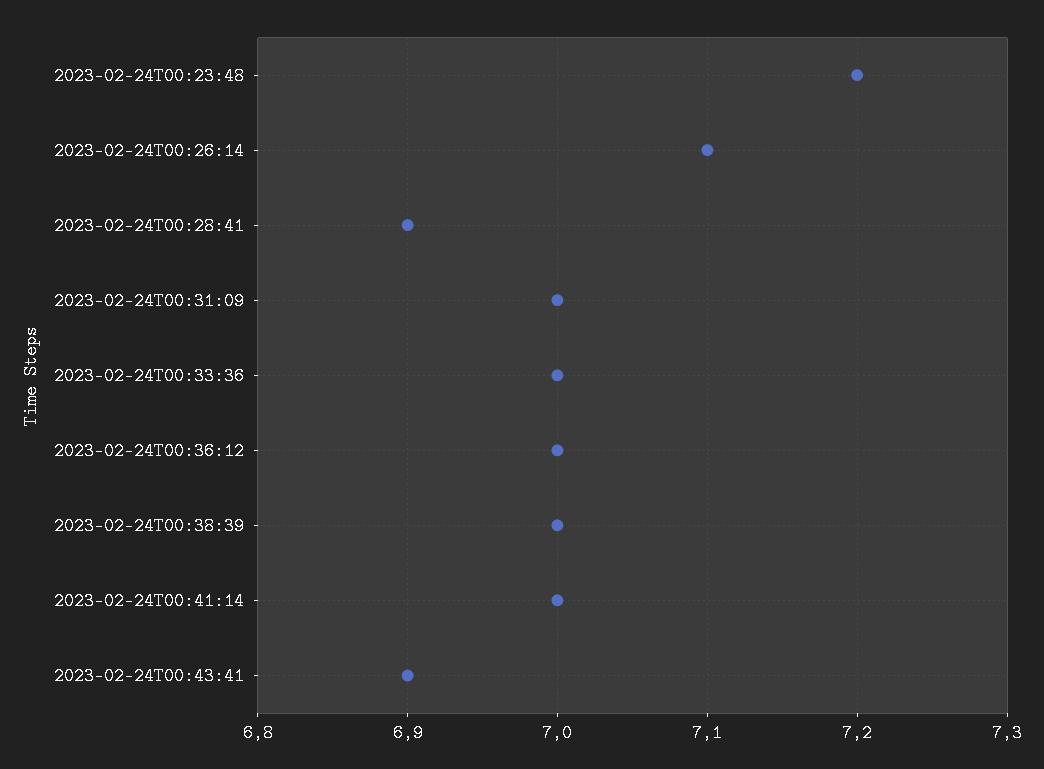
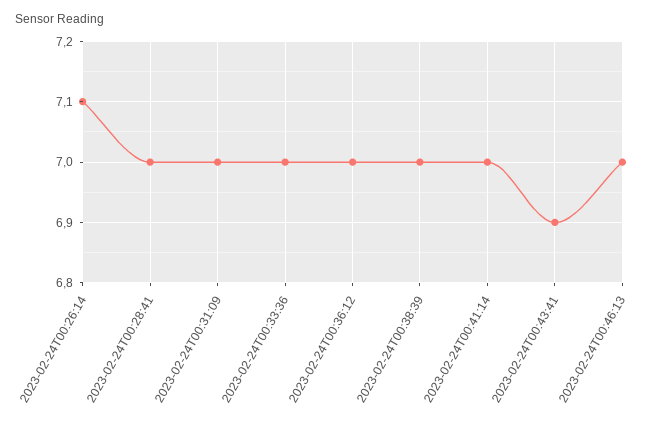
2023-02-24T00:23:48: 7.2 -> none
2023-02-24T00:28:41: 6.9 -> 7
2023-02-24T00:46:13: none -> 7

